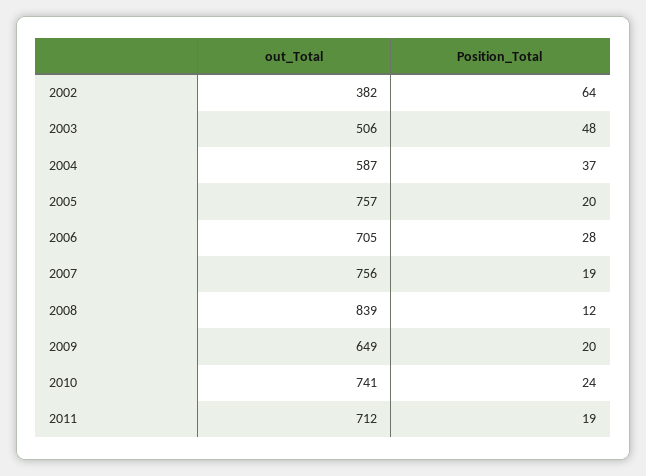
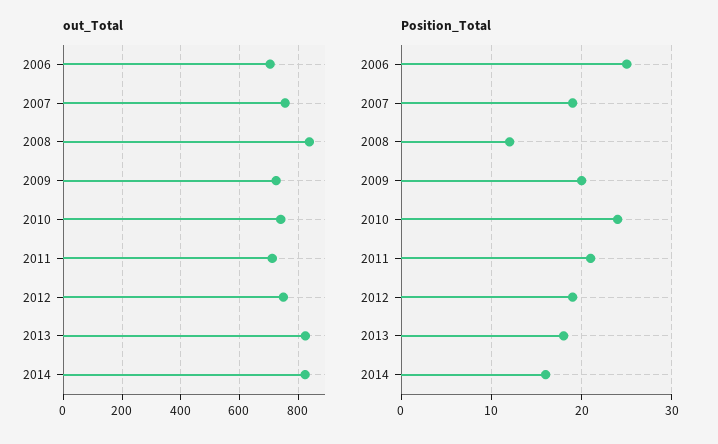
out_Total, 2002: 382 -> none
Position_Total, 2002: 64 -> none
out_Total, 2003: 506 -> none
Position_Total, 2003: 48 -> none
out_Total, 2004: 587 -> none
Position_Total, 2004: 37 -> none
out_Total, 2005: 757 -> none
Position_Total, 2005: 20 -> none
Position_Total, 2006: 28 -> 25
out_Total, 2009: 649 -> 725
Position_Total, 2011: 19 -> 21
out_Total, 2012: none -> 750
out_Total, 2013: none -> 825
out_Total, 2014: none -> 825
Position_Total, 2012: none -> 19
Position_Total, 2013: none -> 18
Position_Total, 2014: none -> 16

